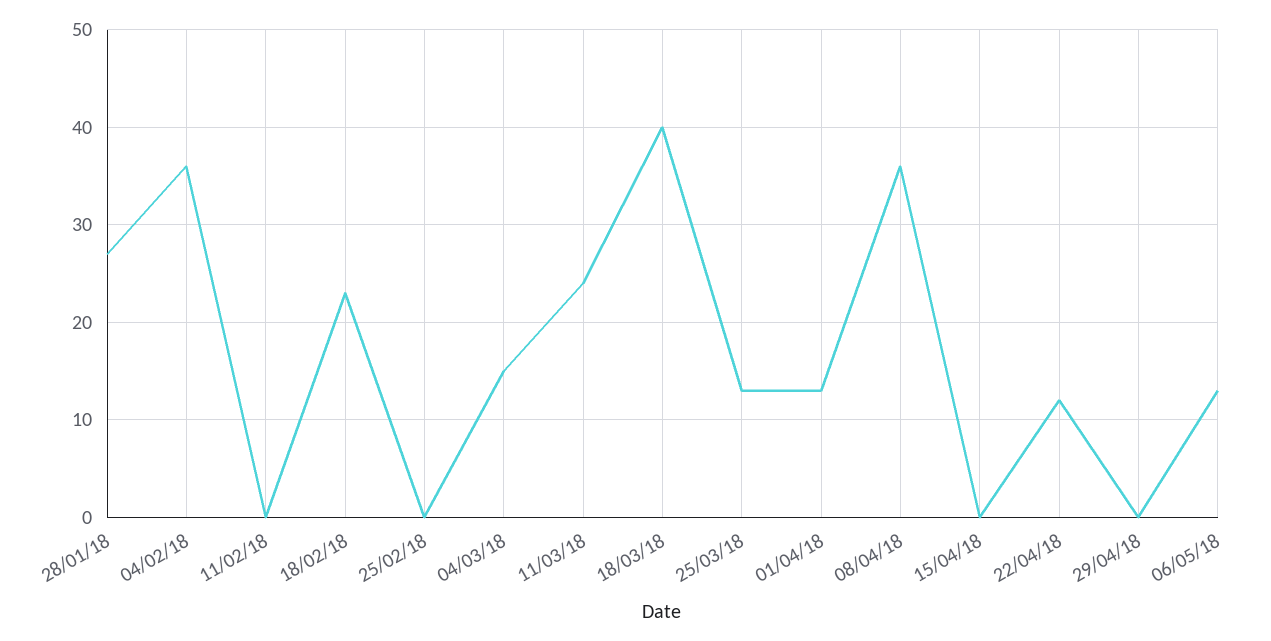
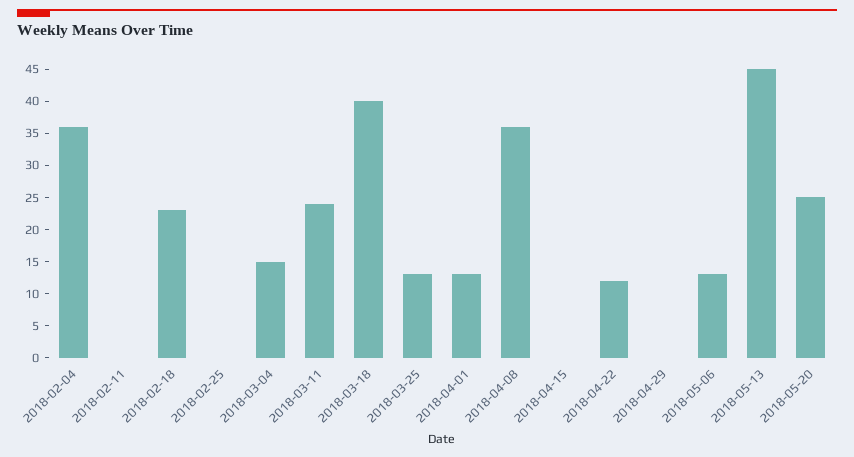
28/01/18: 27 -> none
2018-05-13: none -> 45
2018-05-20: none -> 25

